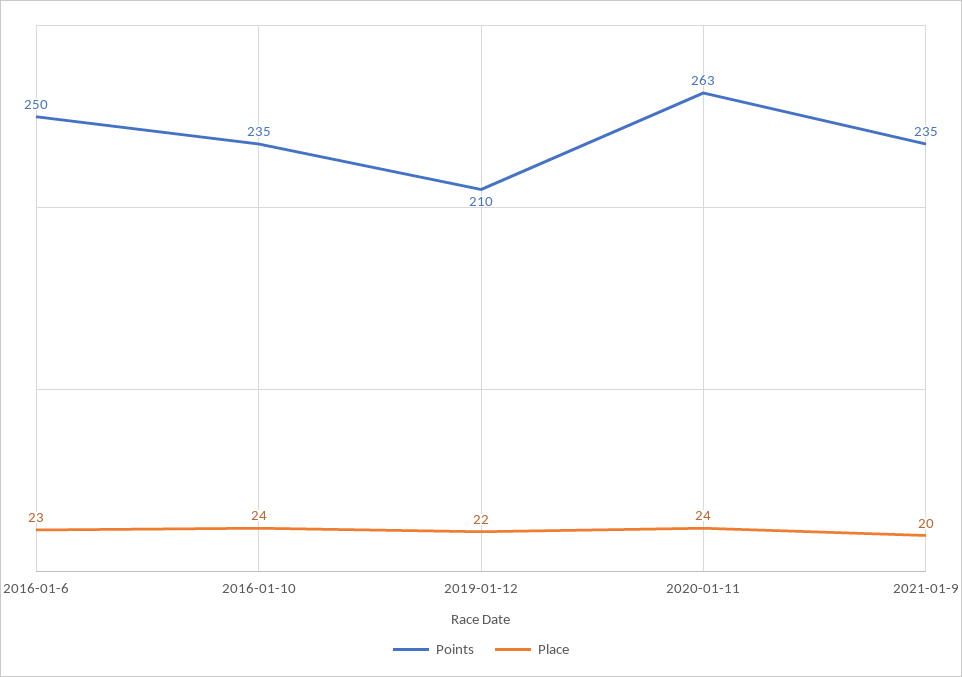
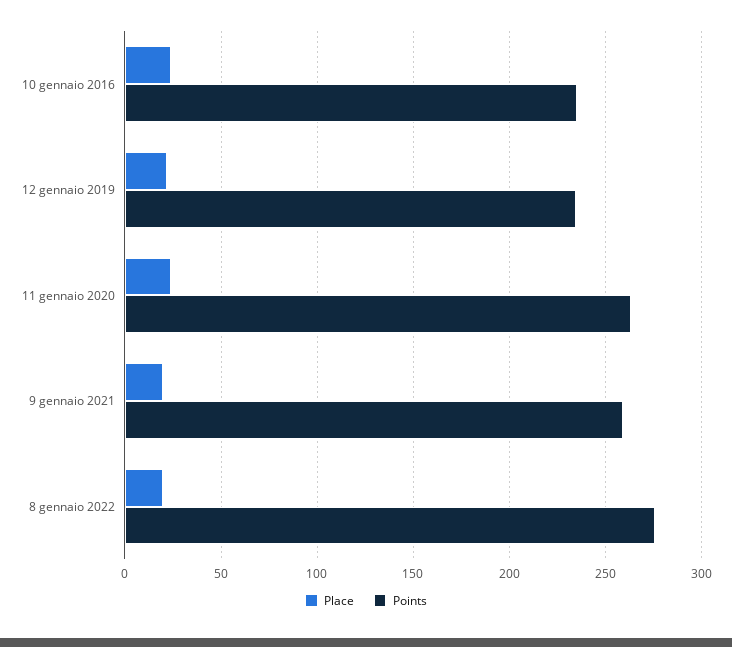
Points, 2016-01-6: 250 -> none
Place, 2016-01-6: 23 -> none
Points, 2019-01-12: 210 -> 235
Points, 2021-01-9: 235 -> 260
Place, 8 gennaio 2022: none -> 20
Points, 8 gennaio 2022: none -> 275

